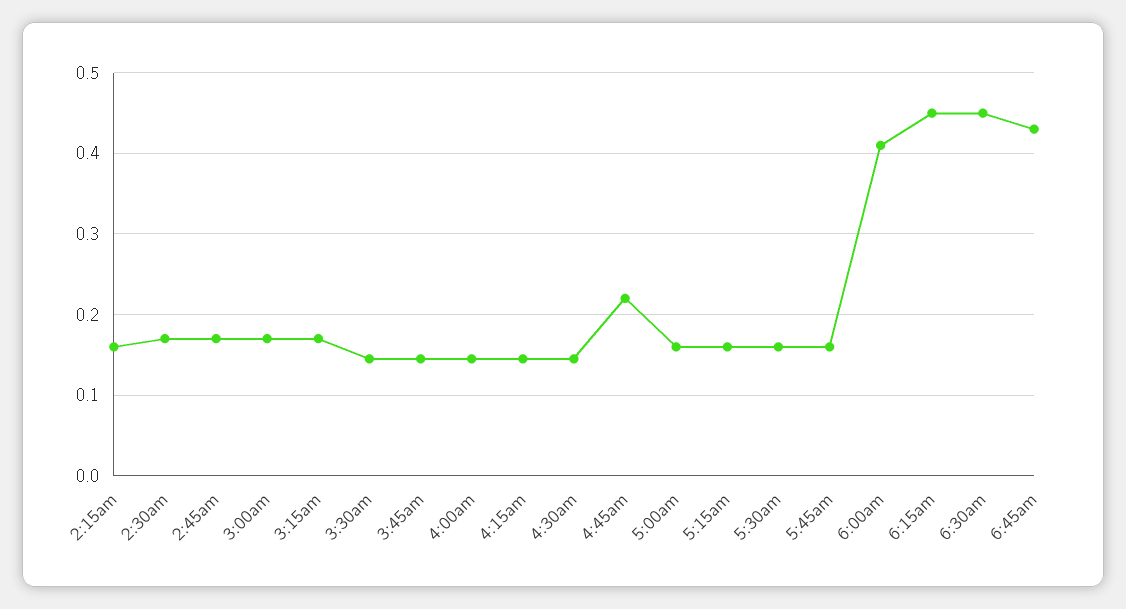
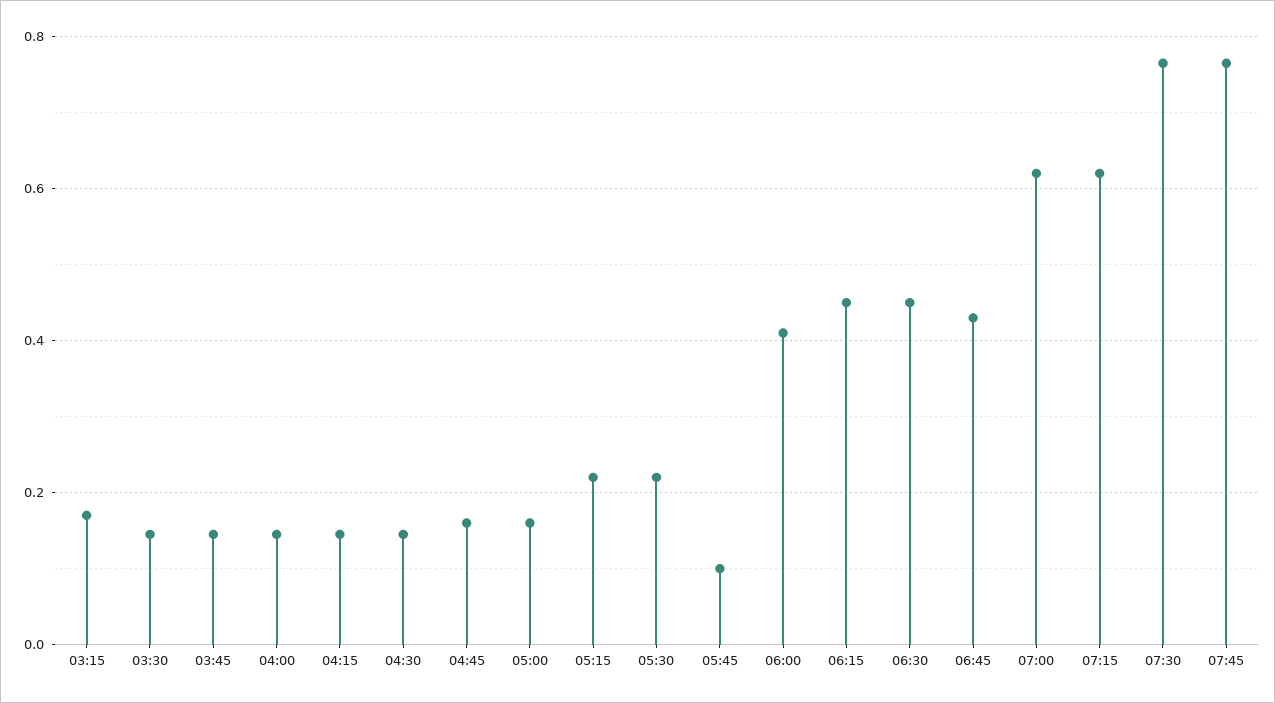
2:15am: 0.16 -> none
2:30am: 0.17 -> none
2:45am: 0.17 -> none
3:00am: 0.17 -> none
4:45am: 0.22 -> 0.16
5:15am: 0.16 -> 0.22
5:30am: 0.16 -> 0.22
5:45am: 0.16 -> 0.1
07:00: none -> 0.62
07:15: none -> 0.62
07:30: none -> 0.76
07:45: none -> 0.76

